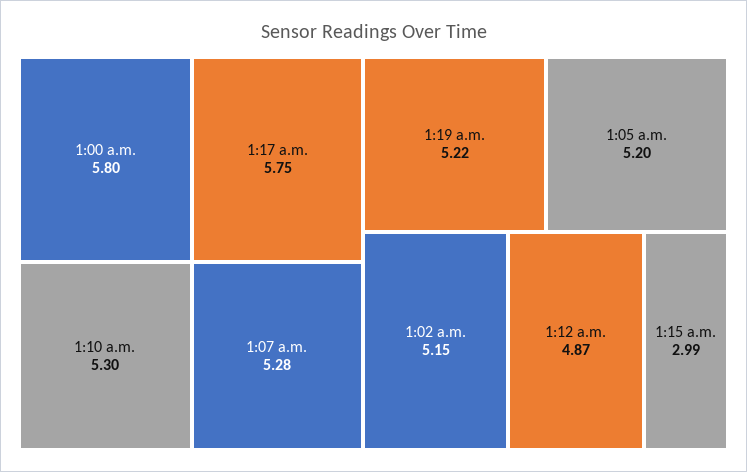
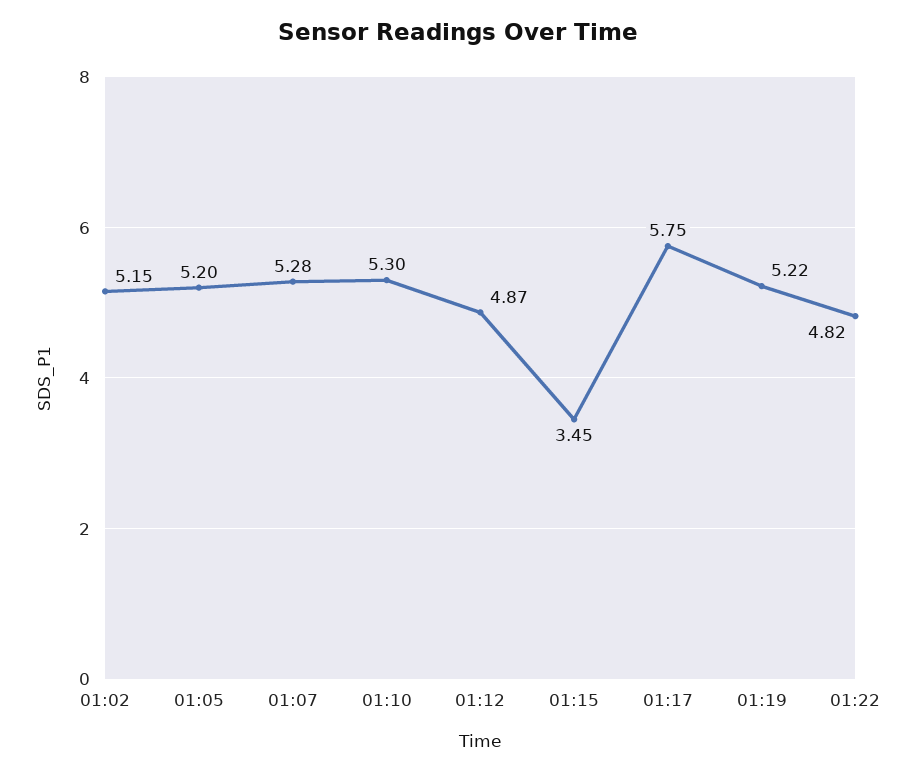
1:00 a.m.: 5.8 -> none
1:15 a.m.: 2.99 -> 3.45
01:22: none -> 4.82

